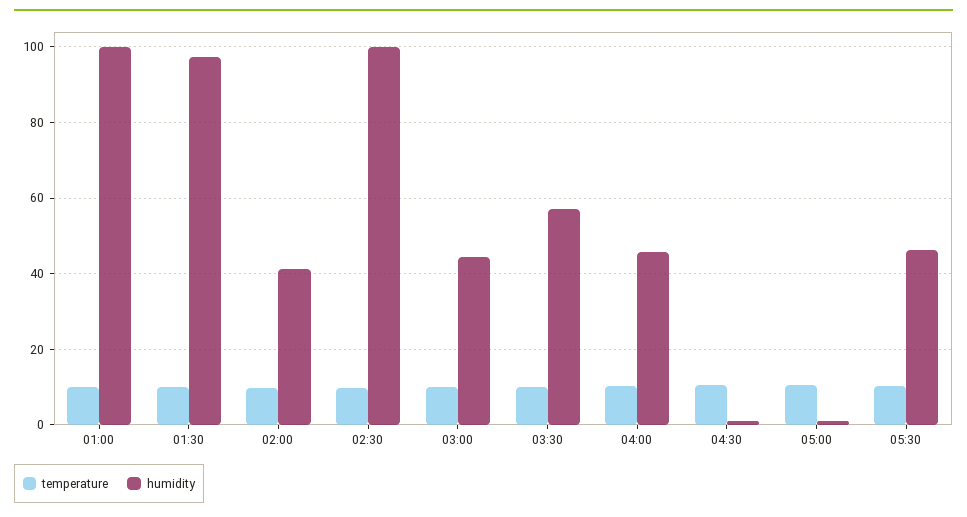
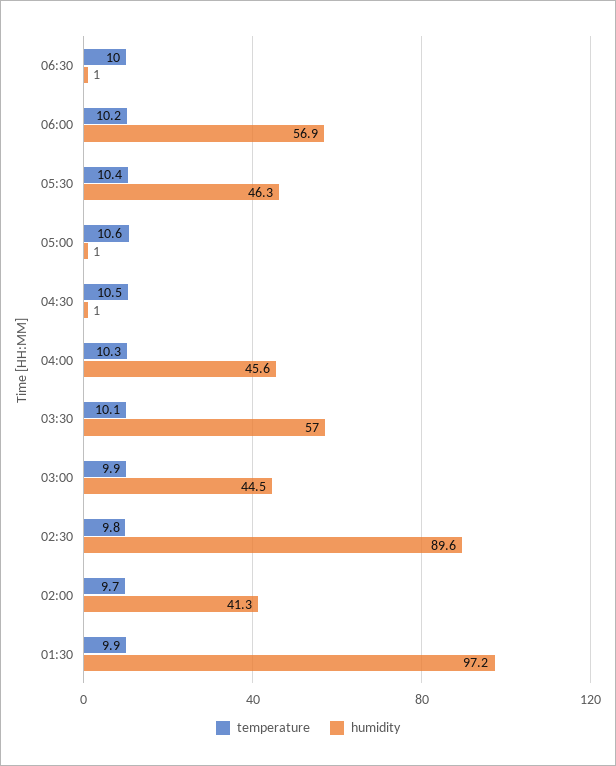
temperature, 01:00: 10 -> none
humidity, 01:00: 100 -> none
humidity, 02:30: 100 -> 89.6
temperature, 06:30: none -> 10
humidity, 06:30: none -> 1
temperature, 06:00: none -> 10.2
humidity, 06:00: none -> 56.9

